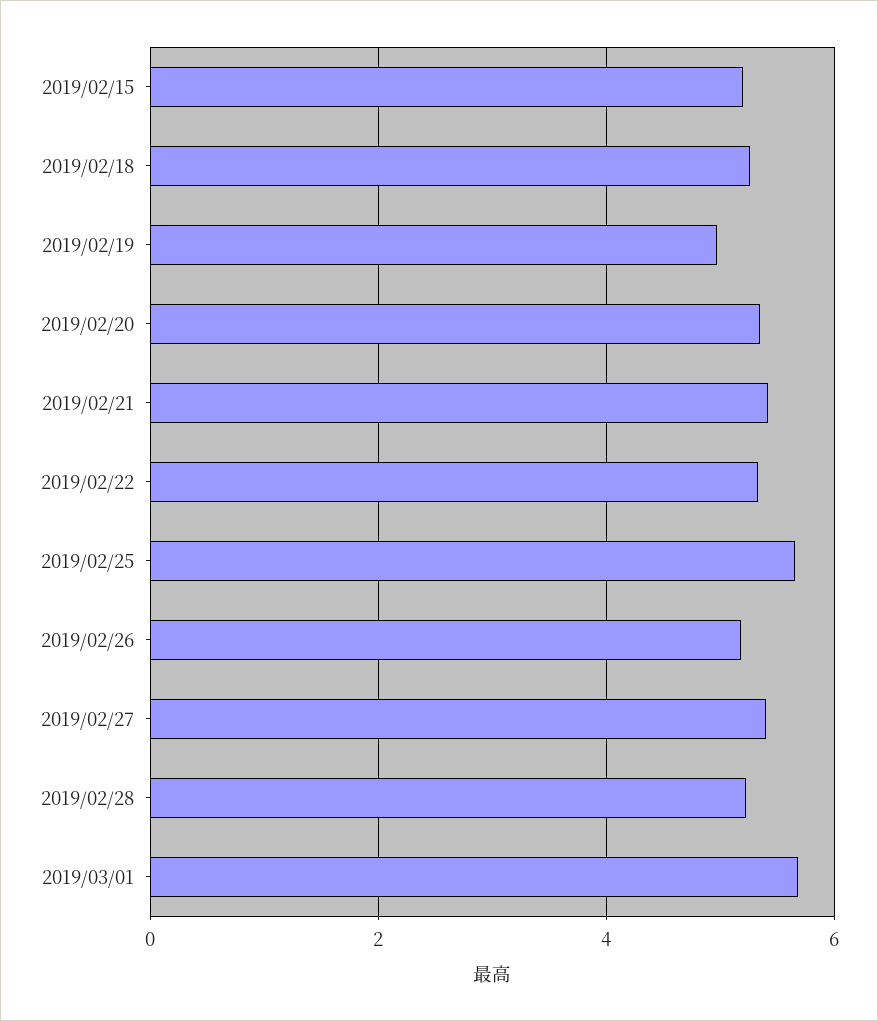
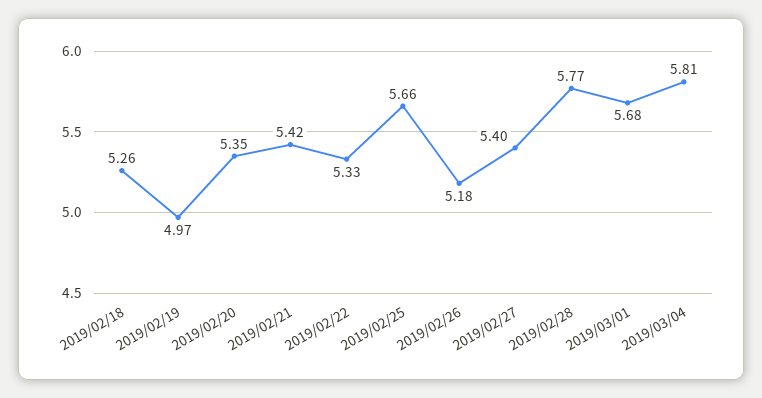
2019/02/15: 5.2 -> none
2019/02/28: 5.2 -> 5.77
2019/03/04: none -> 5.81

